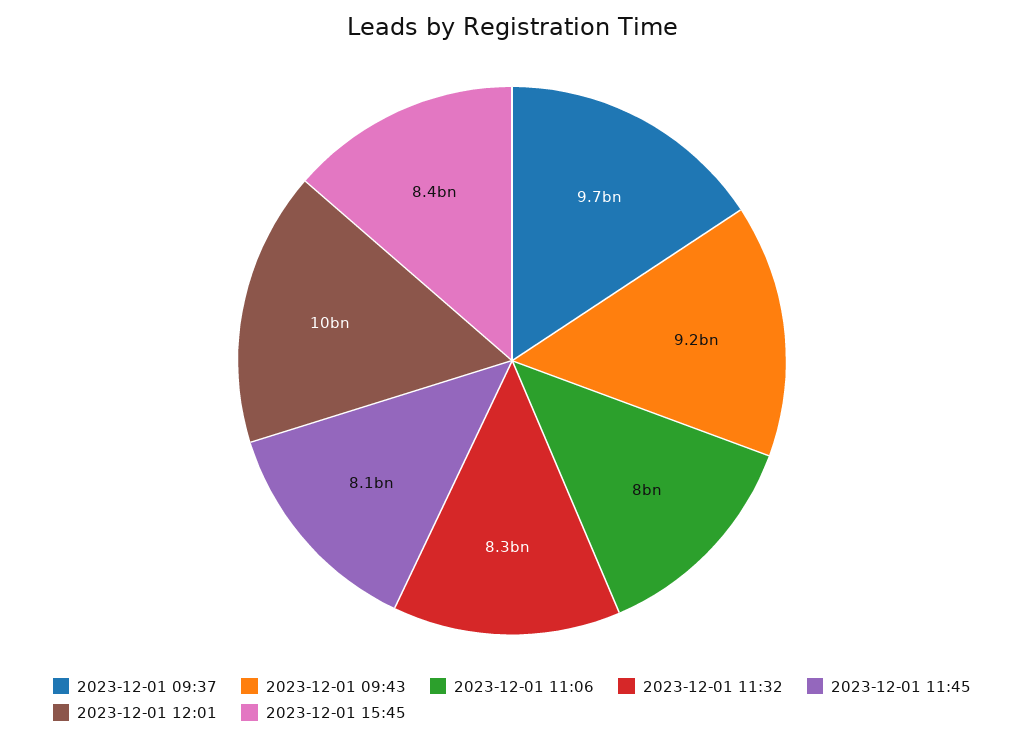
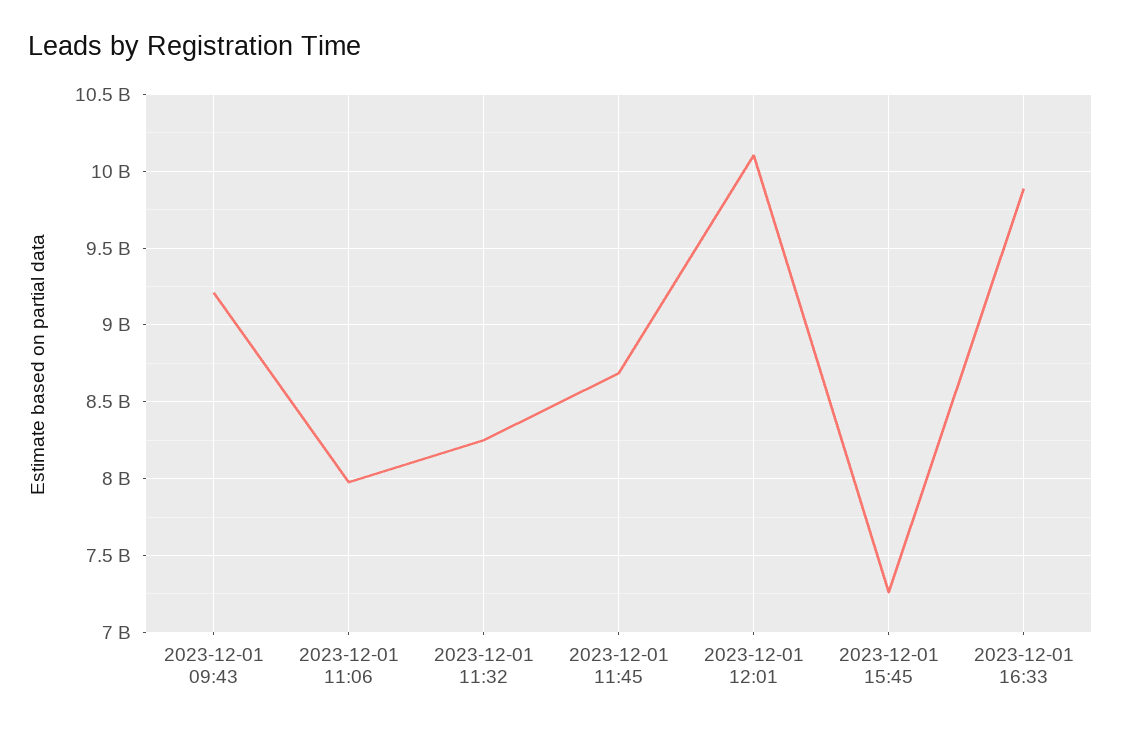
2023-12-01 09:37: 9700000000 -> none
2023-12-01 11:45: 8100000000 -> 8700000000
2023-12-01 15:45: 8400000000 -> 7250000000
2023-12-01 16:33: none -> 9900000000

